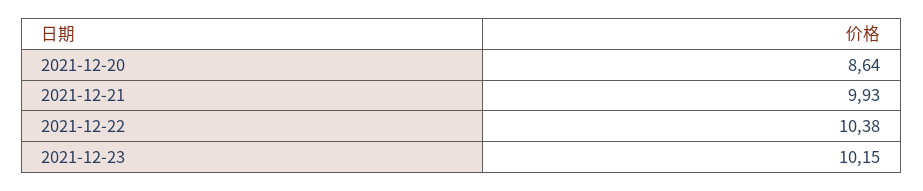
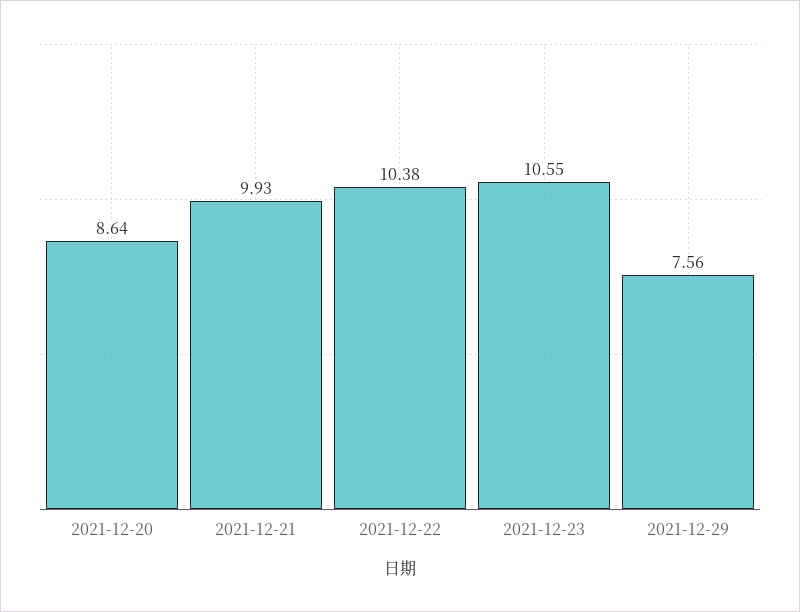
2021-12-23: 10.15 -> 10.55
2021-12-29: none -> 7.56

